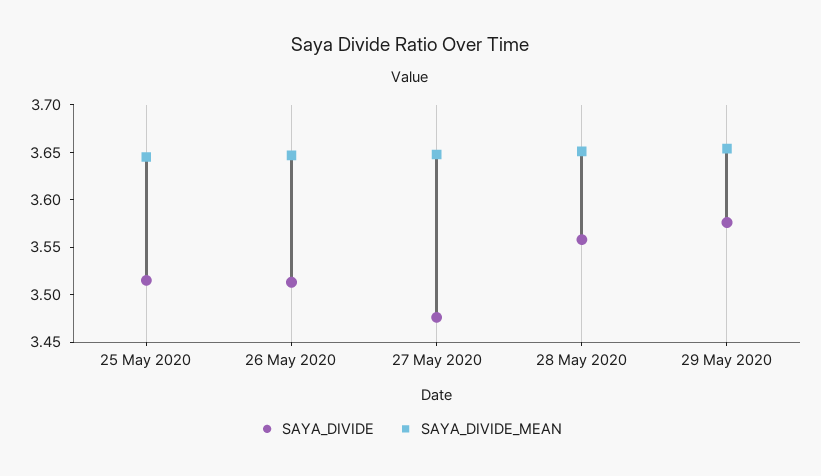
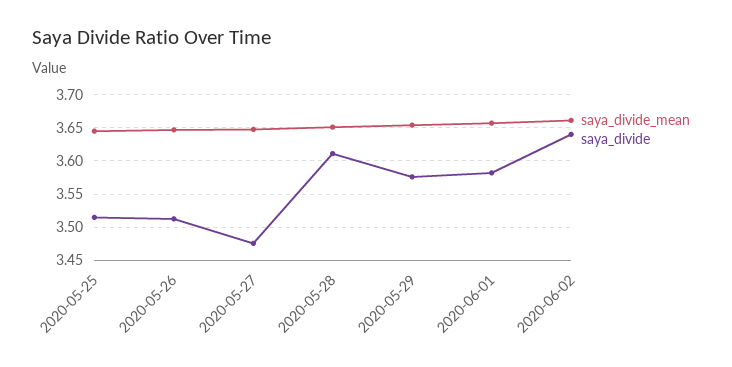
SAYA_DIVIDE, 28 May 2020: 3.56 -> 3.61
SAYA_DIVIDE_MEAN, 2020-06-01: none -> 3.66
SAYA_DIVIDE, 2020-06-01: none -> 3.58
SAYA_DIVIDE_MEAN, 2020-06-02: none -> 3.66
SAYA_DIVIDE, 2020-06-02: none -> 3.64

